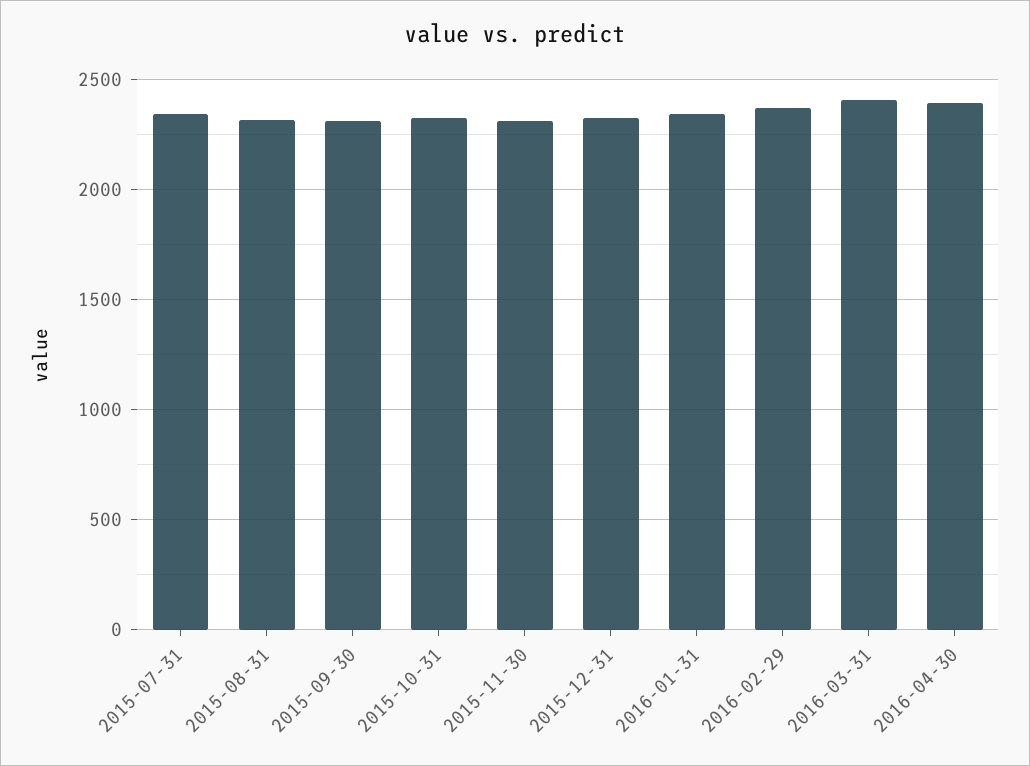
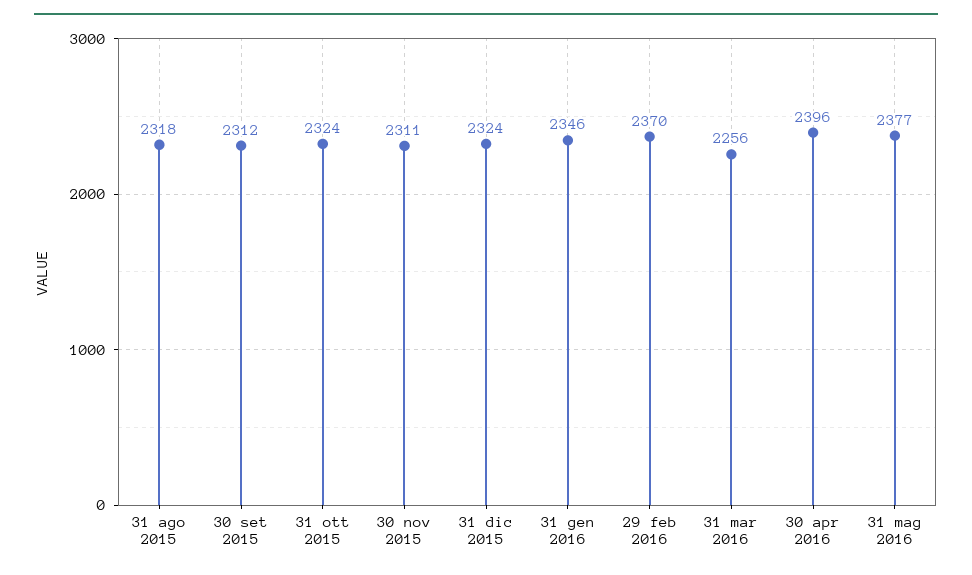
2015-07-31: 2350 -> none
2016-03-31: 2400 -> 2256
31 mag 2016: none -> 2377

